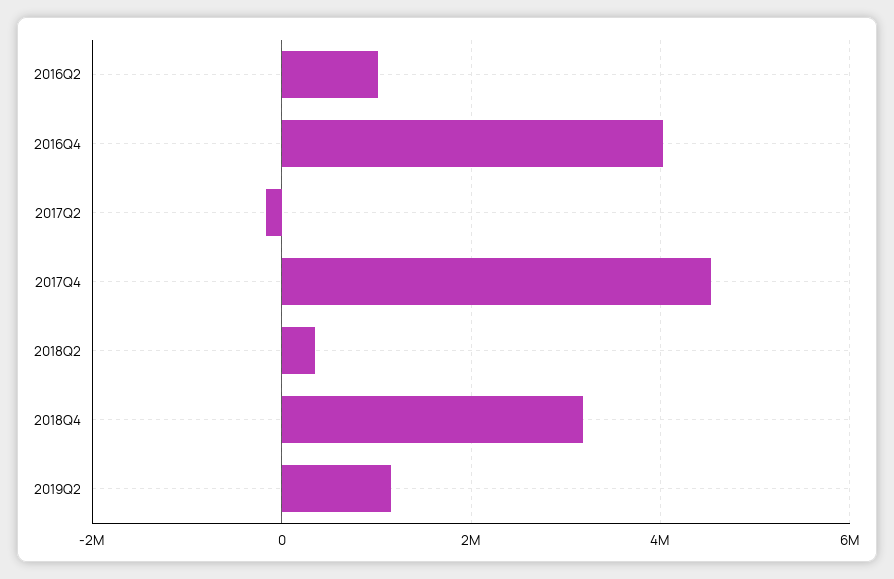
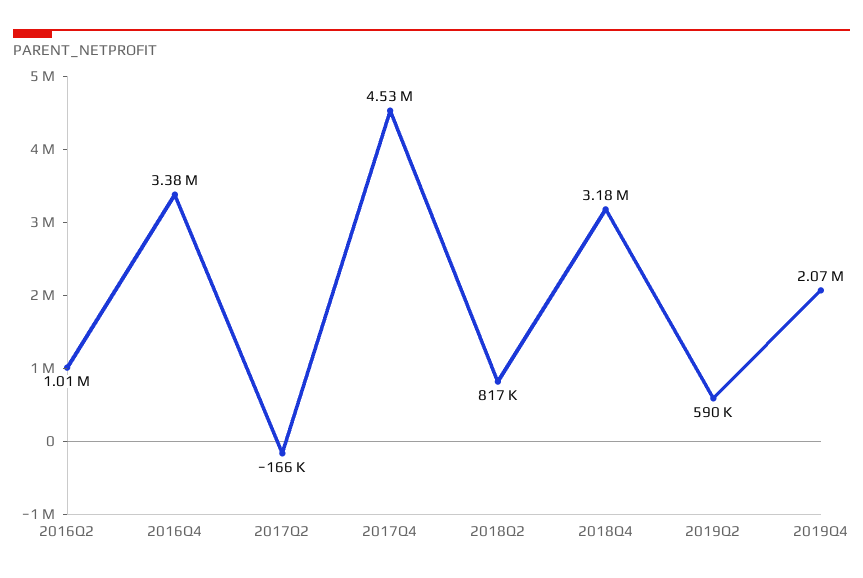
2016Q4: 4000000 -> 3380000
2018Q2: 400000 -> 817000
2019Q2: 1200000 -> 590000
2019Q4: none -> 2070000

